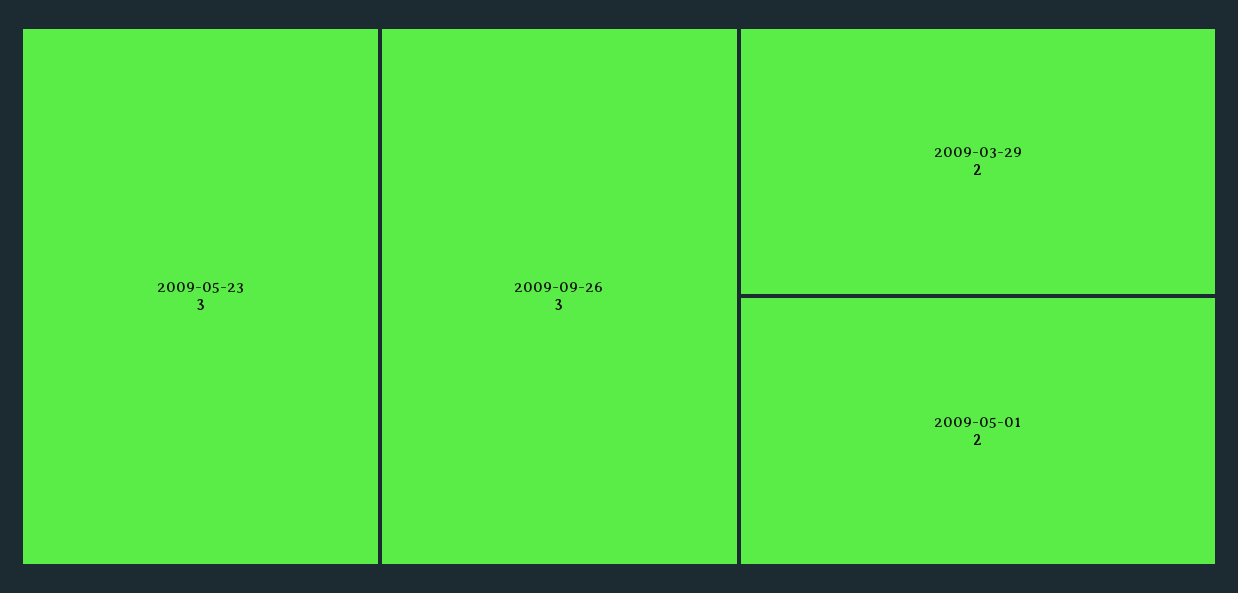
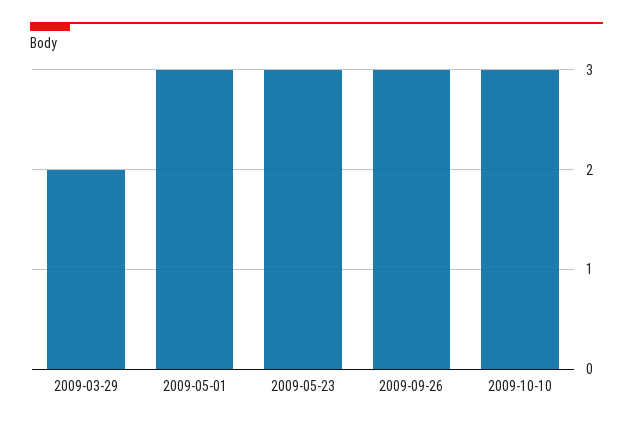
2009-05-01: 2 -> 3
2009-10-10: none -> 3

